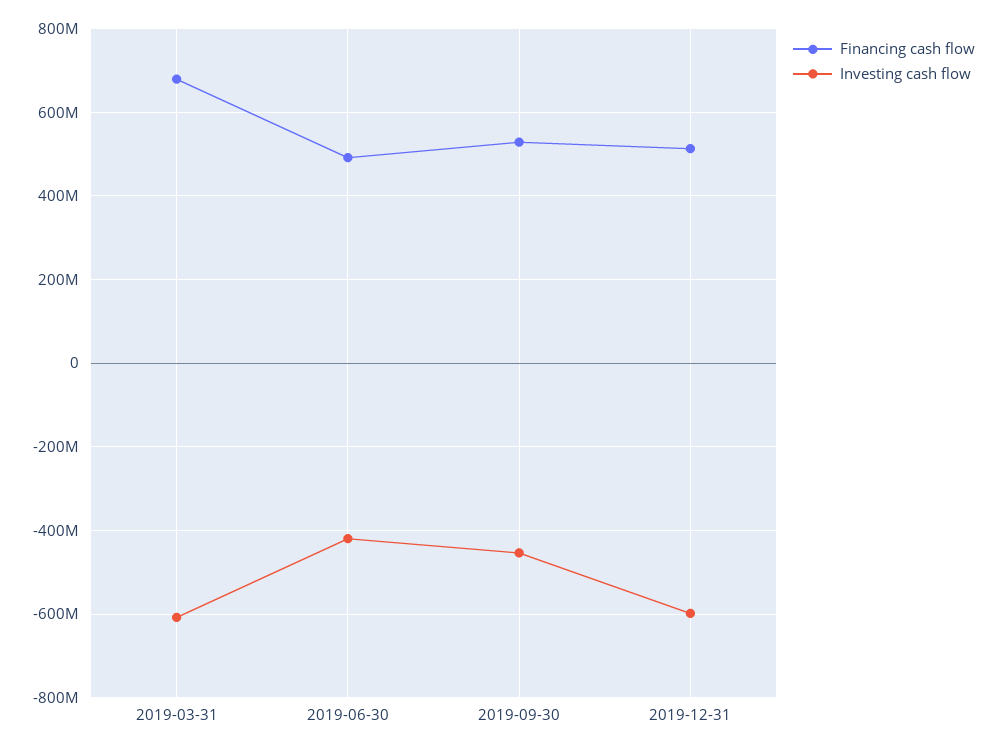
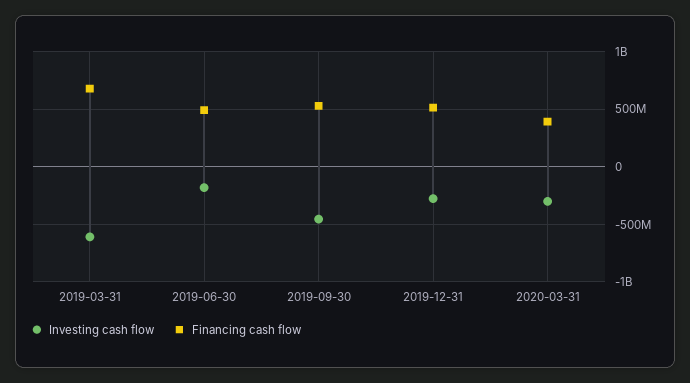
Investing cash flow, 2019-06-30: -420000000 -> -200000000
Investing cash flow, 2019-12-31: -600000000 -> -300000000
Investing cash flow, 2020-03-31: none -> -300000000
Financing cash flow, 2020-03-31: none -> 400000000

